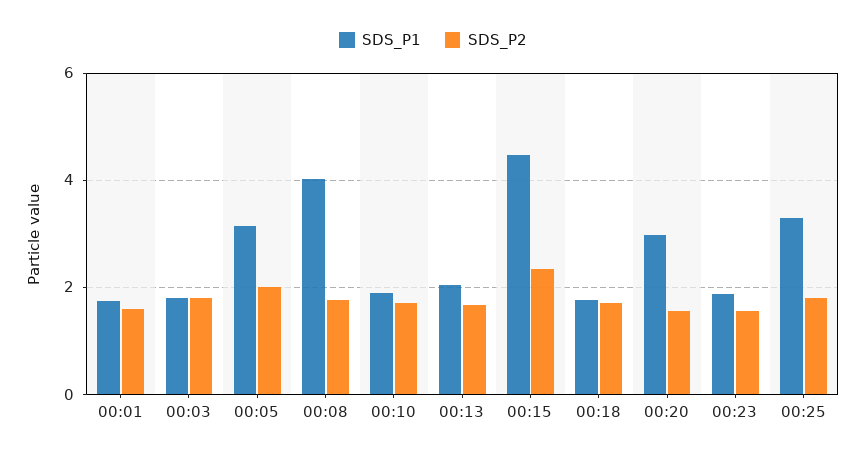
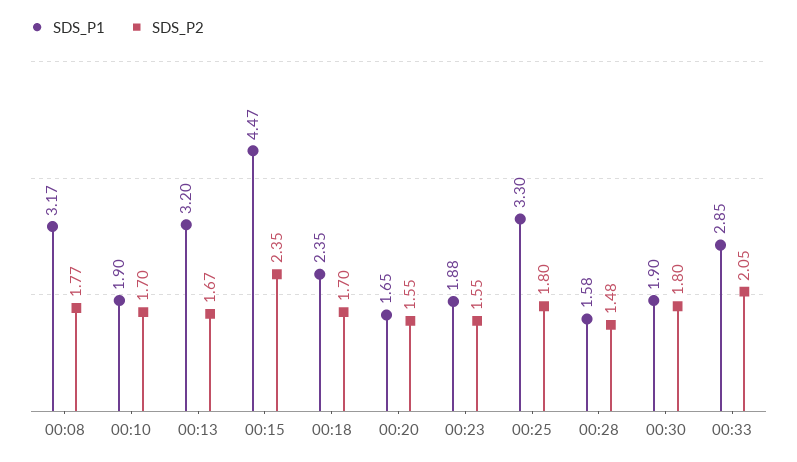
SDS_P1, 00:01: 1.8 -> none
SDS_P2, 00:01: 1.6 -> none
SDS_P1, 00:03: 1.8 -> none
SDS_P2, 00:03: 1.8 -> none
SDS_P1, 00:05: 3.2 -> none
SDS_P2, 00:05: 2 -> none
SDS_P1, 00:08: 4 -> 3.17
SDS_P1, 00:13: 2 -> 3.2
SDS_P1, 00:18: 1.8 -> 2.35
SDS_P1, 00:20: 3 -> 1.65
SDS_P1, 00:28: none -> 1.58
SDS_P2, 00:28: none -> 1.48
SDS_P1, 00:30: none -> 1.9
SDS_P2, 00:30: none -> 1.8
SDS_P1, 00:33: none -> 2.85
SDS_P2, 00:33: none -> 2.05

